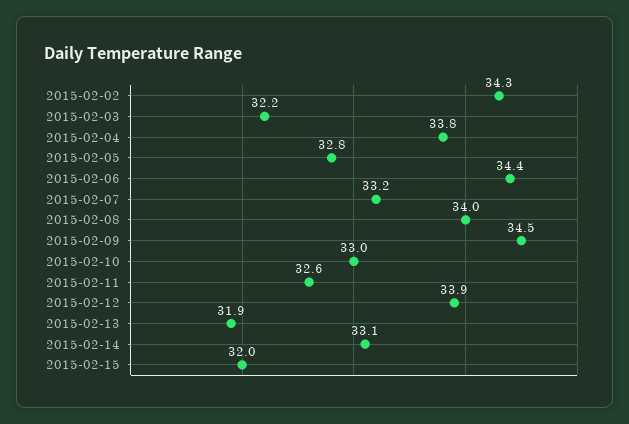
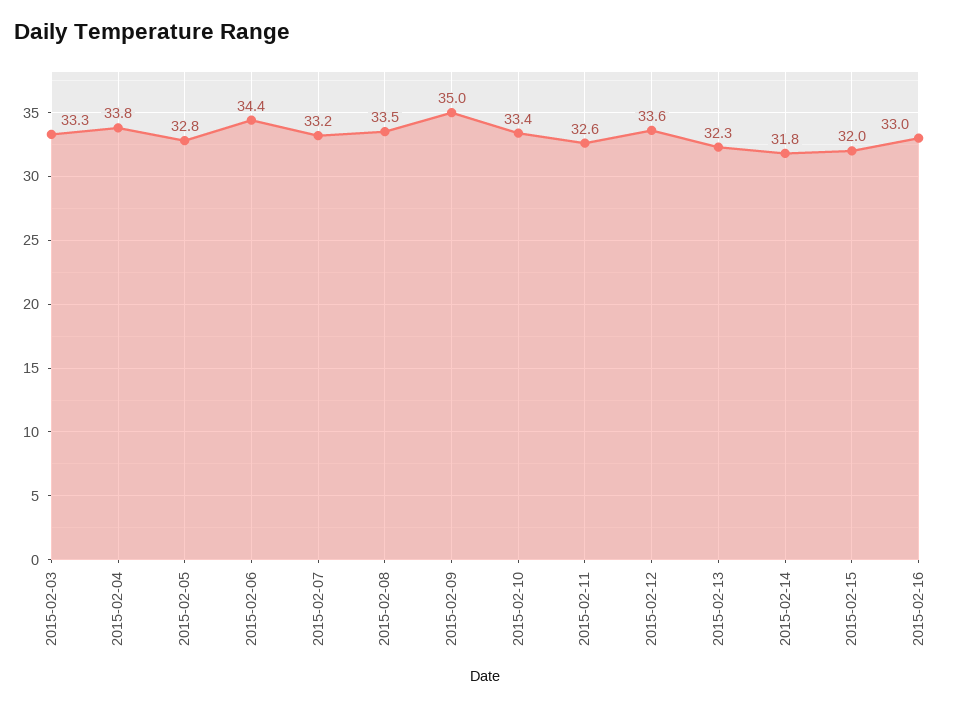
2015-02-02: 34.3 -> none
2015-02-03: 32.2 -> 33.3
2015-02-08: 34 -> 33.5
2015-02-09: 34.5 -> 35
2015-02-10: 33 -> 33.4
2015-02-12: 33.9 -> 33.6
2015-02-13: 31.9 -> 32.3
2015-02-14: 33.1 -> 31.8
2015-02-16: none -> 33

